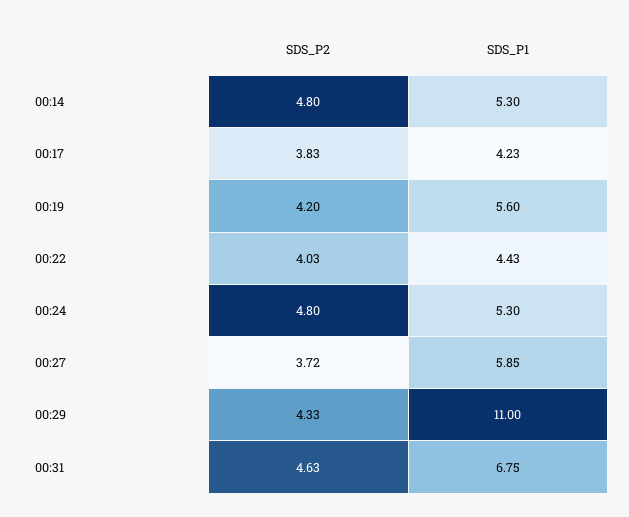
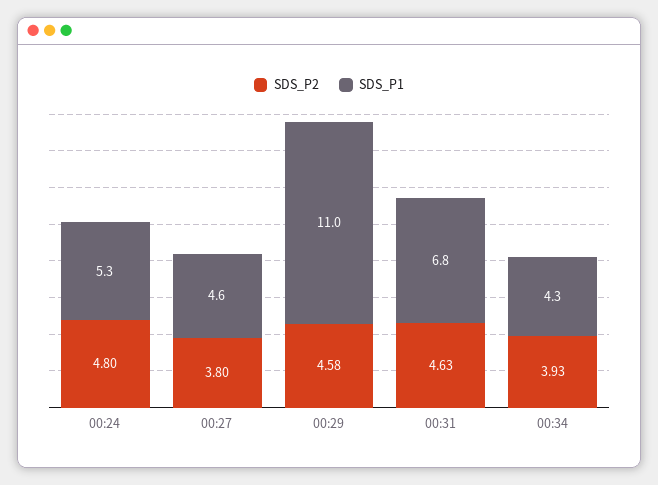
SDS_P2, 00:14: 4.8 -> none
SDS_P1, 00:14: 5.3 -> none
SDS_P2, 00:17: 3.83 -> none
SDS_P1, 00:17: 4.23 -> none
SDS_P2, 00:19: 4.2 -> none
SDS_P1, 00:19: 5.6 -> none
SDS_P2, 00:22: 4.03 -> none
SDS_P1, 00:22: 4.43 -> none
SDS_P2, 00:27: 3.72 -> 3.8
SDS_P1, 00:27: 5.85 -> 4.6
SDS_P2, 00:29: 4.33 -> 4.58
SDS_P2, 00:34: none -> 3.93
SDS_P1, 00:34: none -> 4.3

